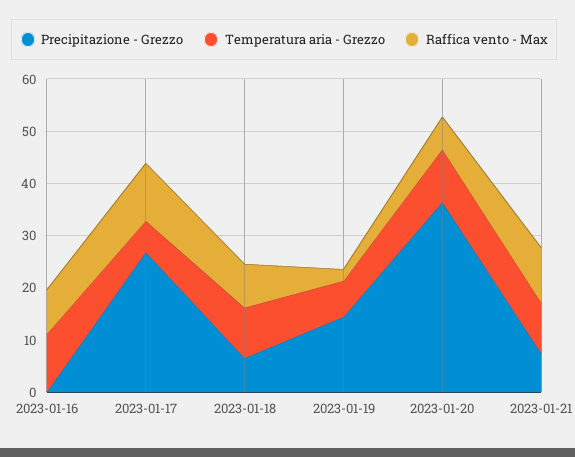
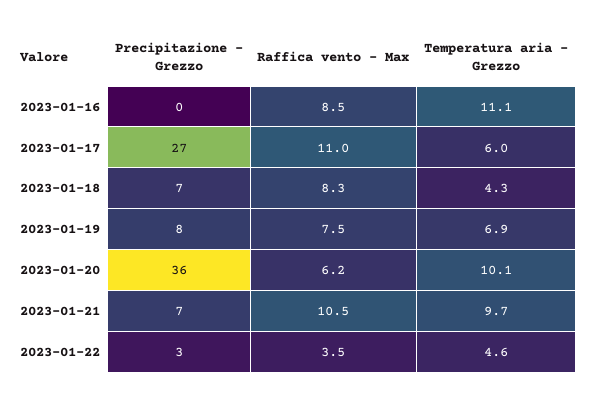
Temperatura aria - Grezzo, 2023-01-18: 10 -> 4.3
Precipitazione - Grezzo, 2023-01-19: 14 -> 8
Raffica vento - Max, 2023-01-19: 2 -> 7.5
Precipitazione - Grezzo, 2023-01-22: none -> 3
Raffica vento - Max, 2023-01-22: none -> 3.5
Temperatura aria - Grezzo, 2023-01-22: none -> 4.6

